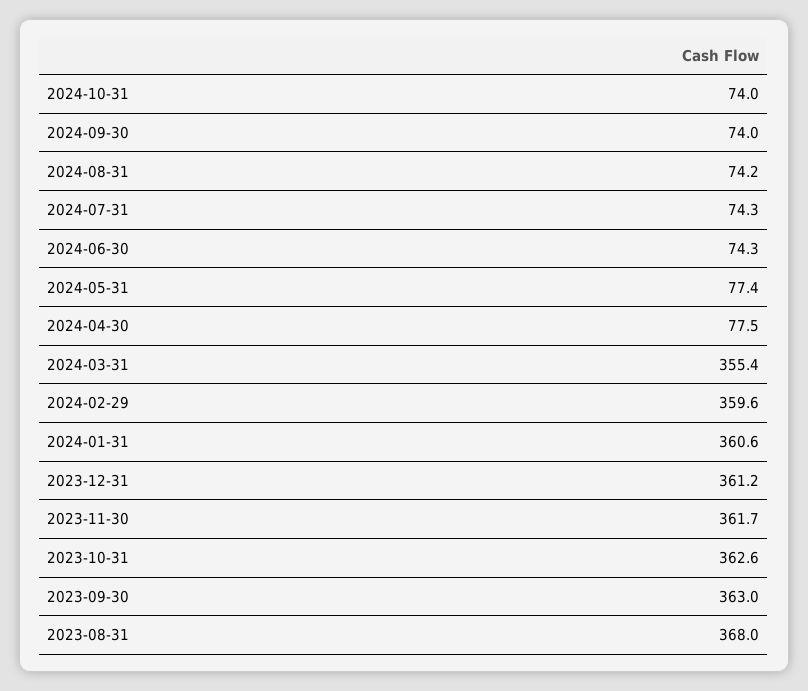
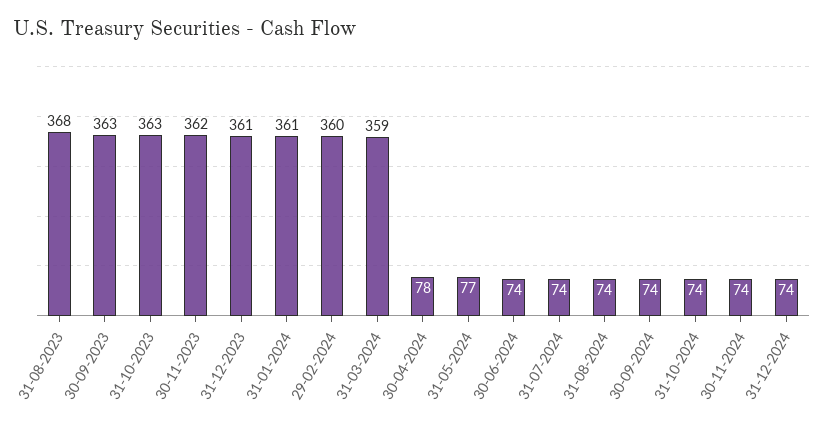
2024-03-31: 355.4 -> 359
30-11-2024: none -> 74
31-12-2024: none -> 74

